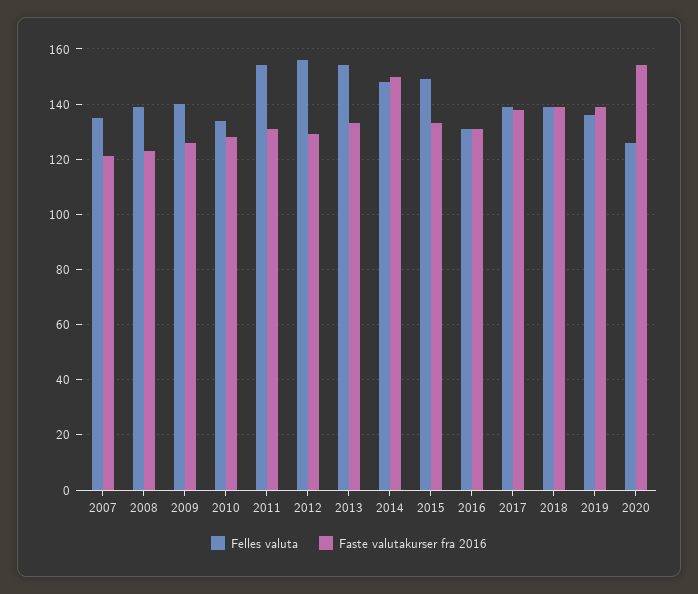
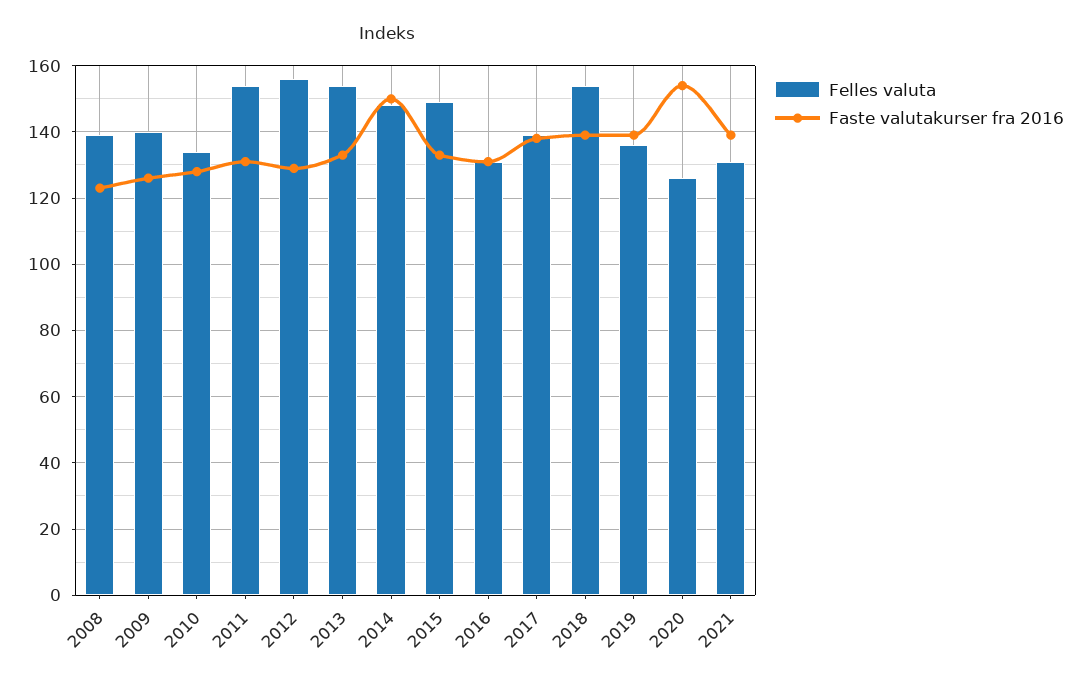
Felles valuta, 2007: 135 -> none
Faste valutakurser fra 2016, 2007: 120 -> none
Felles valuta, 2018: 140 -> 155
Felles valuta, 2021: none -> 130
Faste valutakurser fra 2016, 2021: none -> 140

